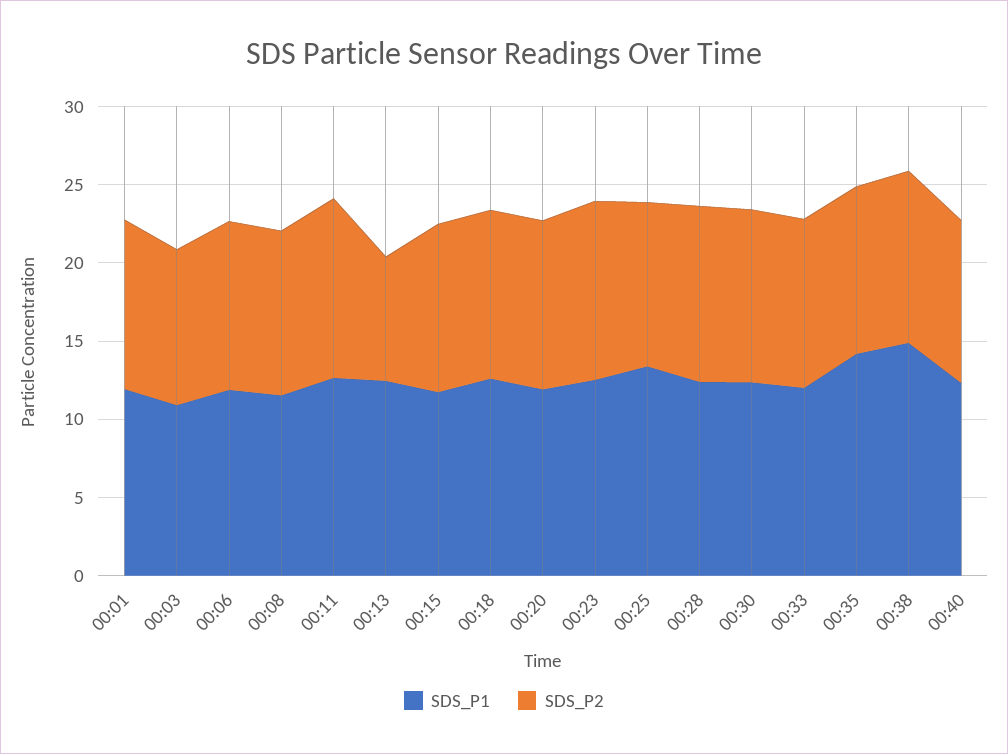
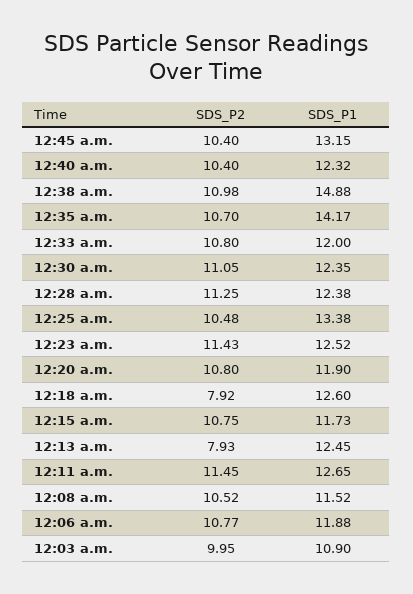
SDS_P1, 00:01: 12 -> none
SDS_P2, 00:01: 11 -> none
SDS_P2, 00:18: 11 -> 7.92
SDS_P2, 12:45 a.m.: none -> 10.4
SDS_P1, 12:45 a.m.: none -> 13.15

